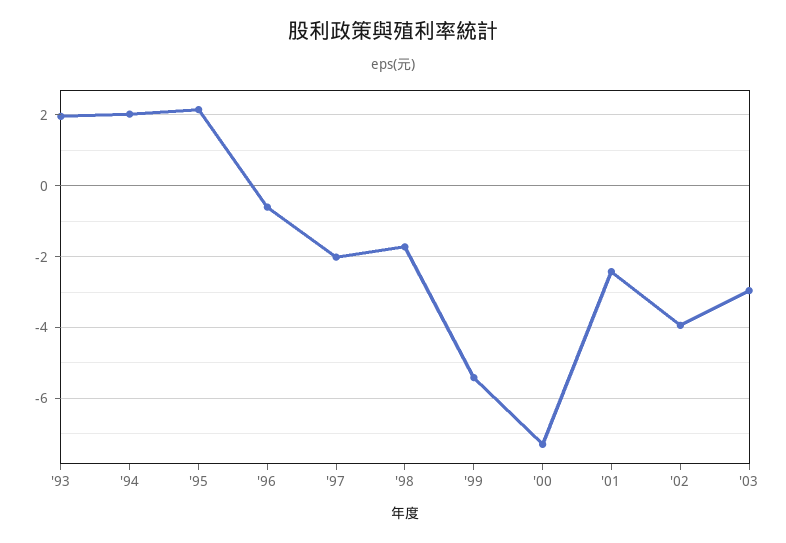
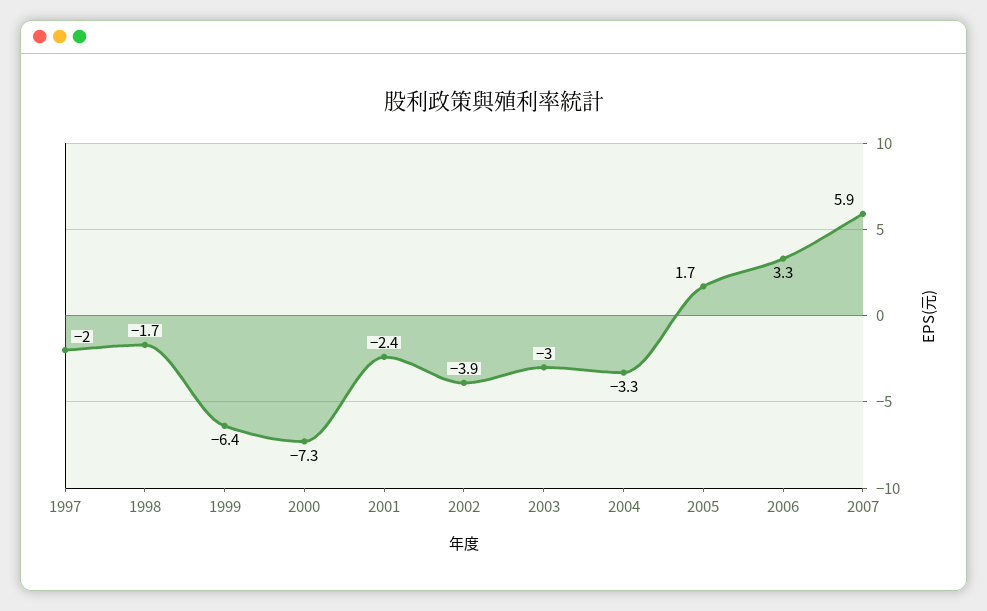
'93: 2 -> none
'94: 2 -> none
'95: 2.2 -> none
'96: -0.6 -> none
'99: -5.4 -> -6.4
2004: none -> -3.3
2005: none -> 1.7
2006: none -> 3.3
2007: none -> 5.9

